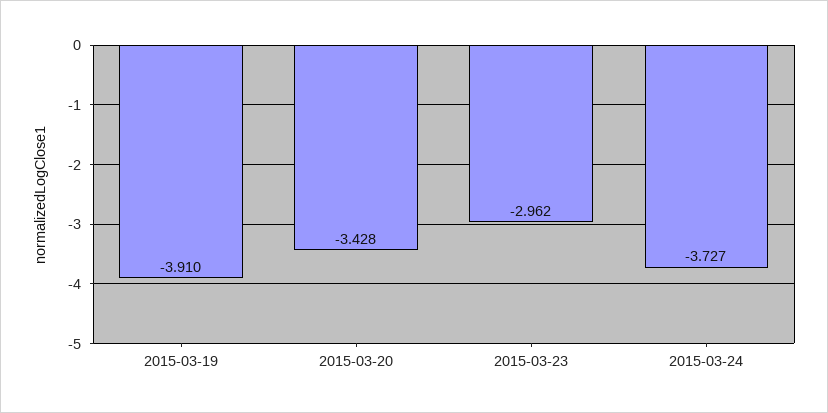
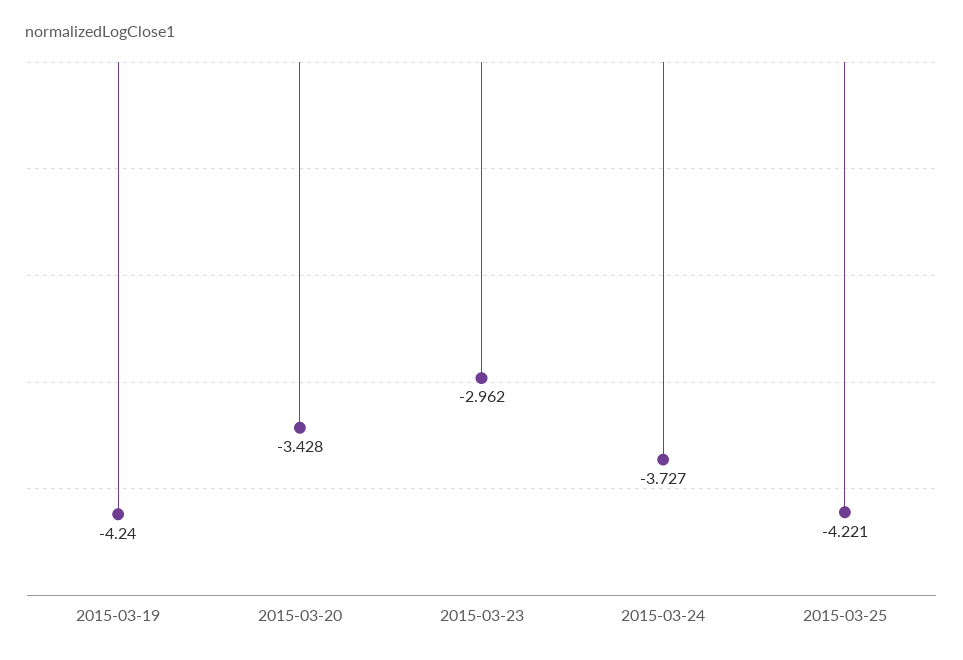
2015-03-19: -3.91 -> -4.24
2015-03-25: none -> -4.221

